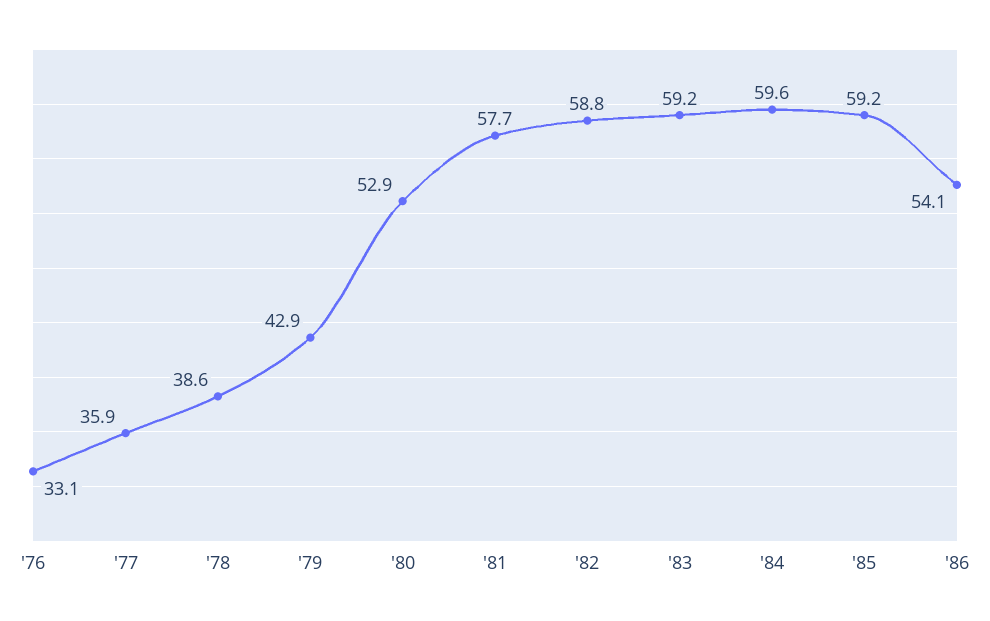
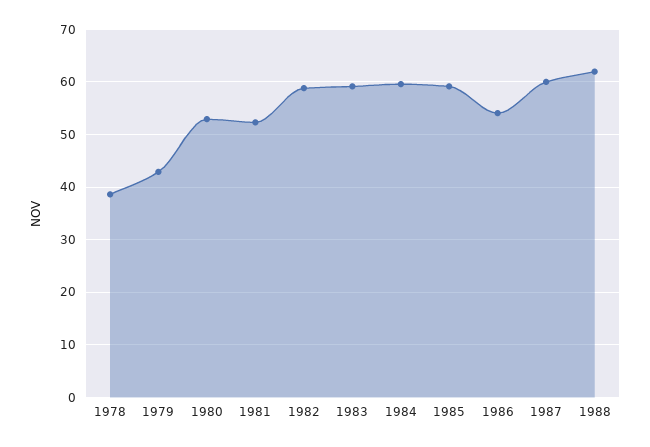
'76: 33.1 -> none
'77: 35.9 -> none
'81: 57.7 -> 52
1987: none -> 60
1988: none -> 62

